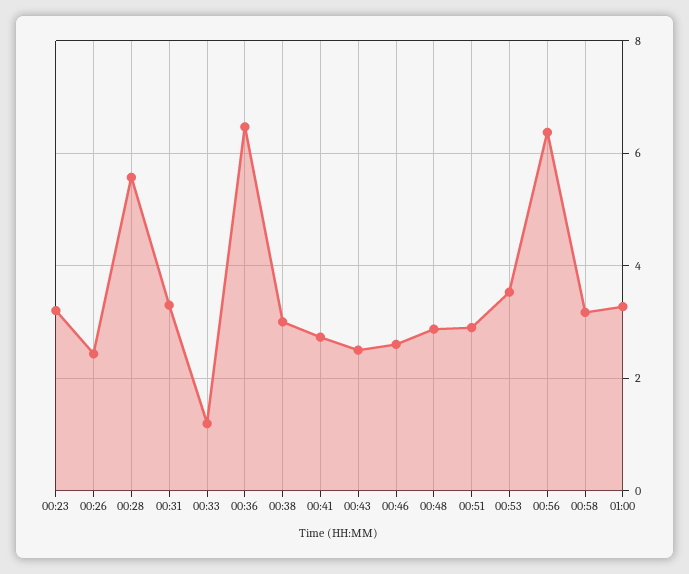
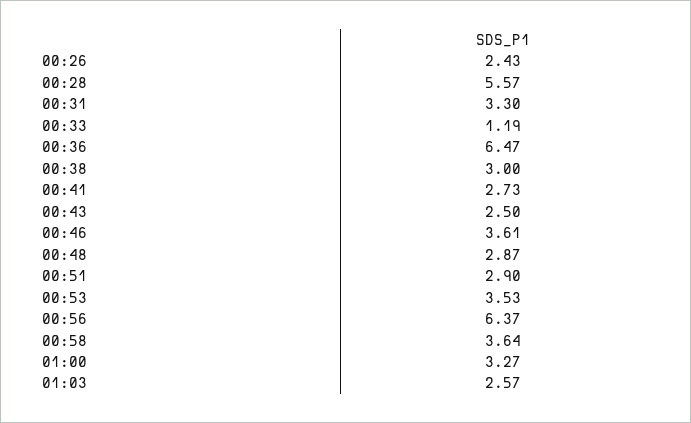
00:23: 3.2 -> none
00:46: 2.6 -> 3.61
00:58: 3.2 -> 3.64
01:03: none -> 2.57

